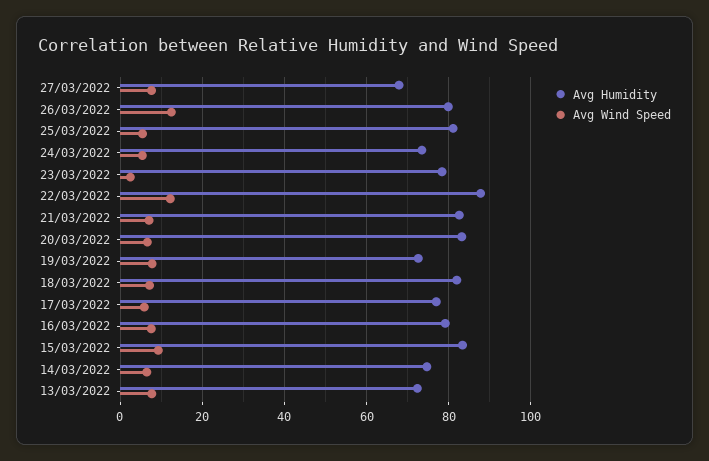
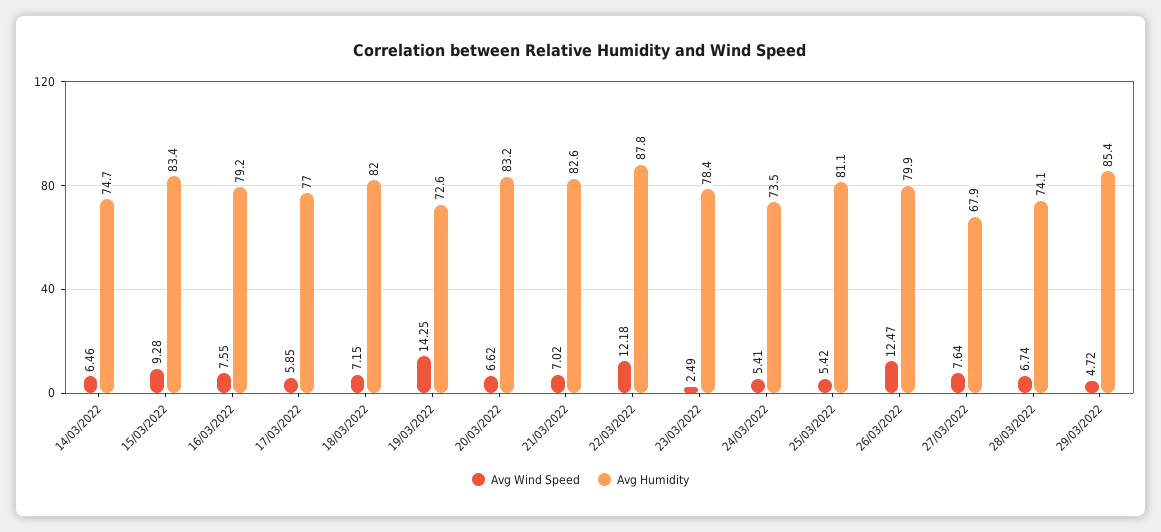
Avg Wind Speed, 19/03/2022: 8 -> 14.25
Avg Humidity, 13/03/2022: 72 -> none
Avg Wind Speed, 13/03/2022: 8 -> none
Avg Wind Speed, 28/03/2022: none -> 6.74
Avg Humidity, 28/03/2022: none -> 74.1
Avg Wind Speed, 29/03/2022: none -> 4.72
Avg Humidity, 29/03/2022: none -> 85.4

